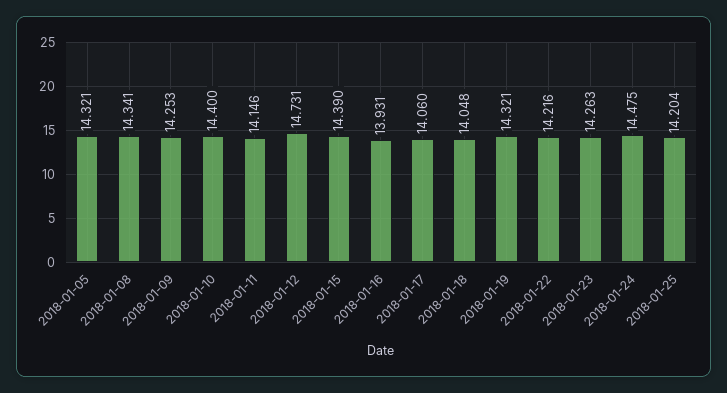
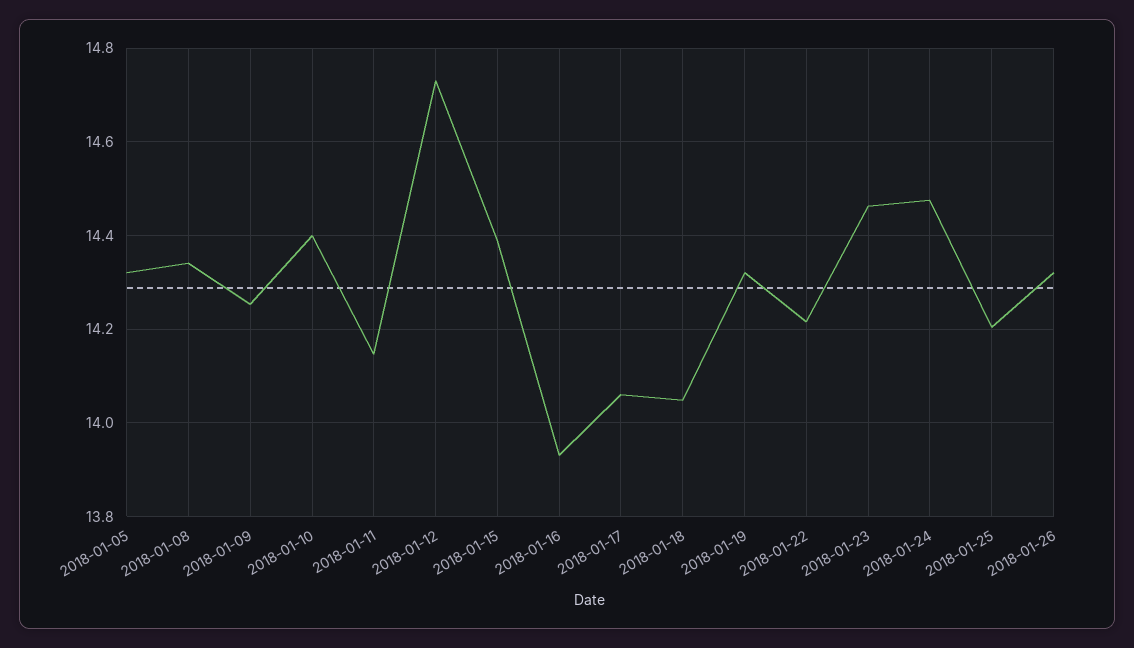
2018-01-23: 14.263 -> 14.46
2018-01-26: none -> 14.32

